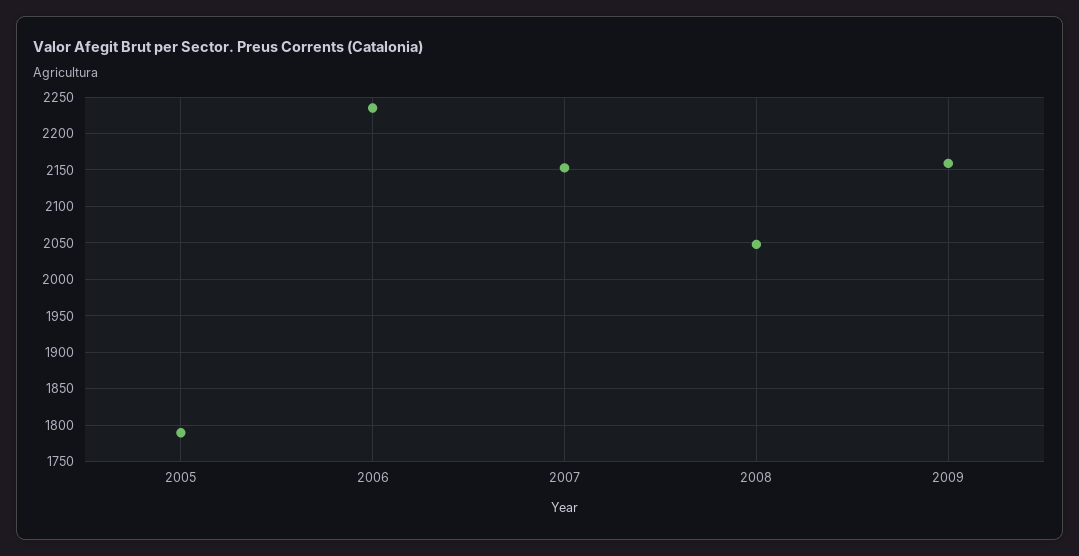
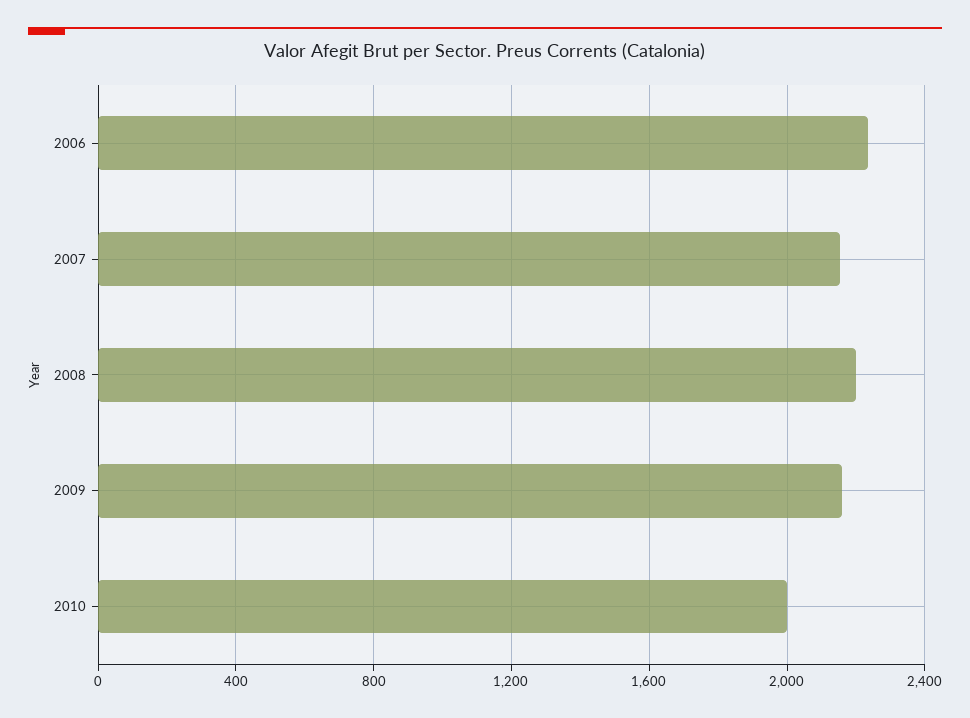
2005: 1790 -> none
2008: 2050 -> 2200
2010: none -> 2000

